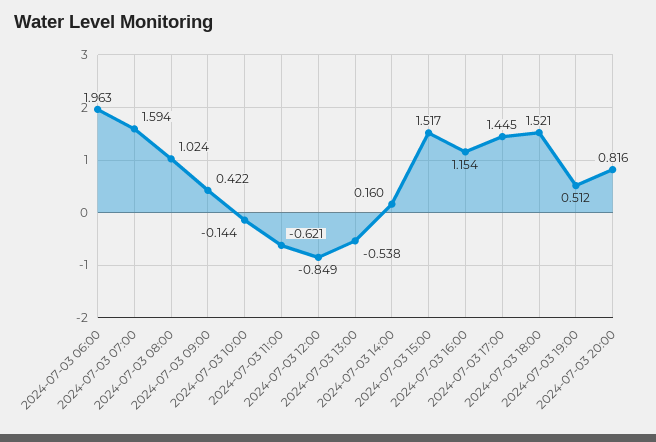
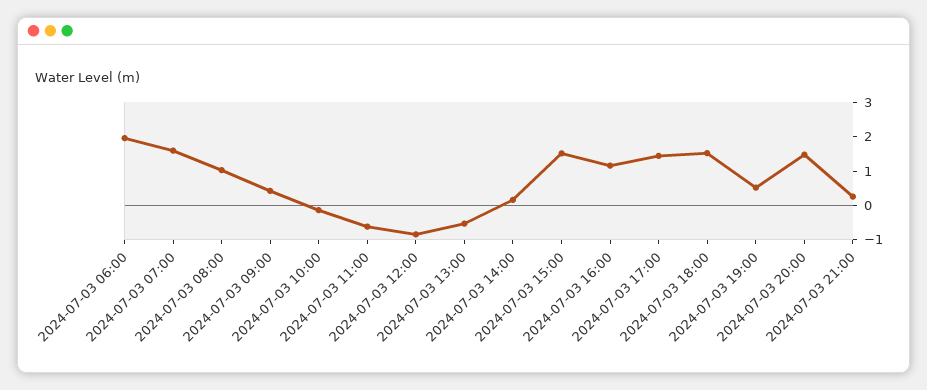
2024-07-03 20:00: 0.816 -> 1.5
2024-07-03 21:00: none -> 0.25

